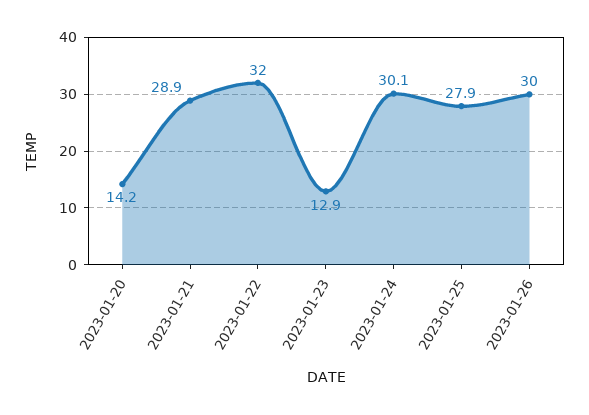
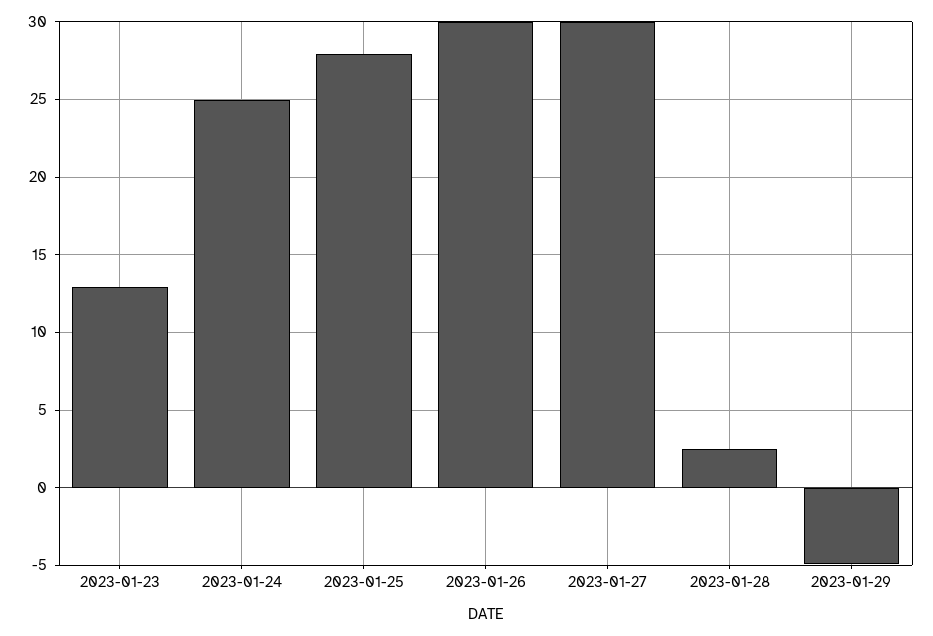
2023-01-20: 14.2 -> none
2023-01-21: 28.9 -> none
2023-01-22: 32 -> none
2023-01-24: 30.1 -> 25
2023-01-27: none -> 30
2023-01-28: none -> 2.5
2023-01-29: none -> -5

